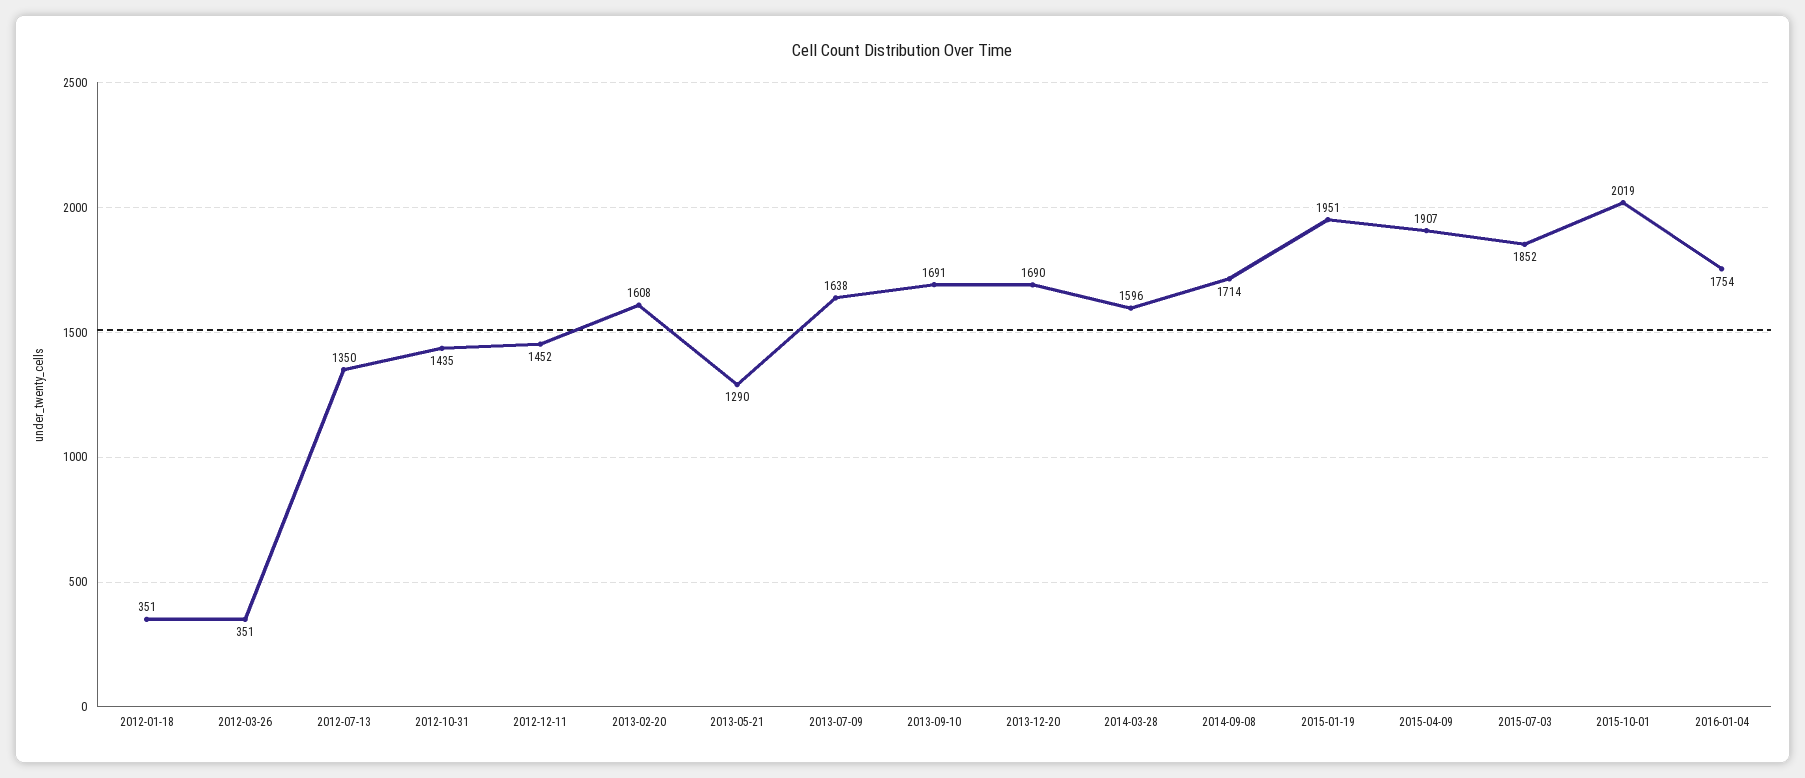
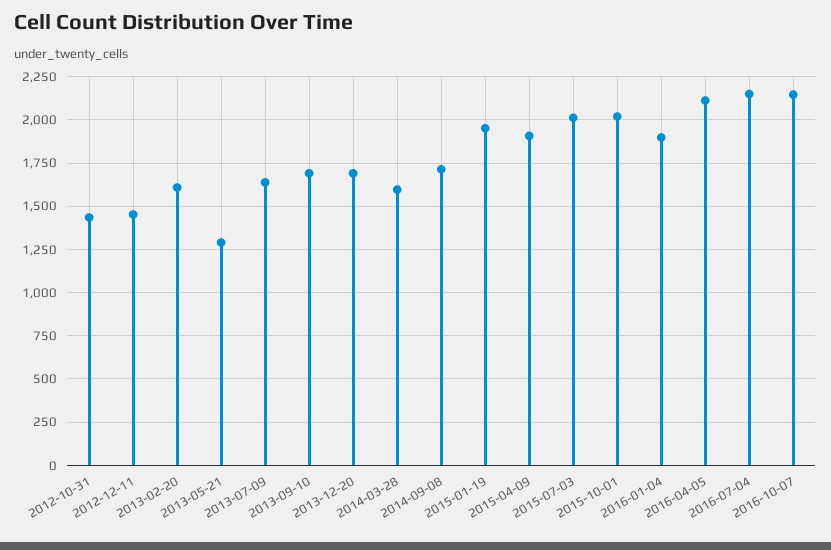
2012-01-18: 351 -> none
2012-03-26: 351 -> none
2012-07-13: 1350 -> none
2015-07-03: 1852 -> 2000
2016-01-04: 1754 -> 1900
2016-04-05: none -> 2100
2016-07-04: none -> 2150
2016-10-07: none -> 2150

